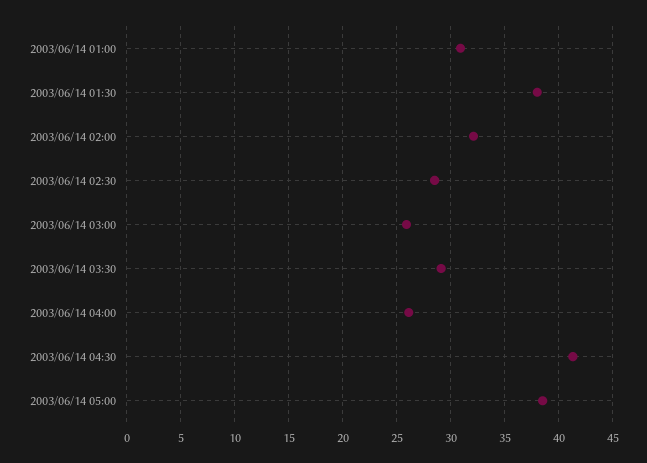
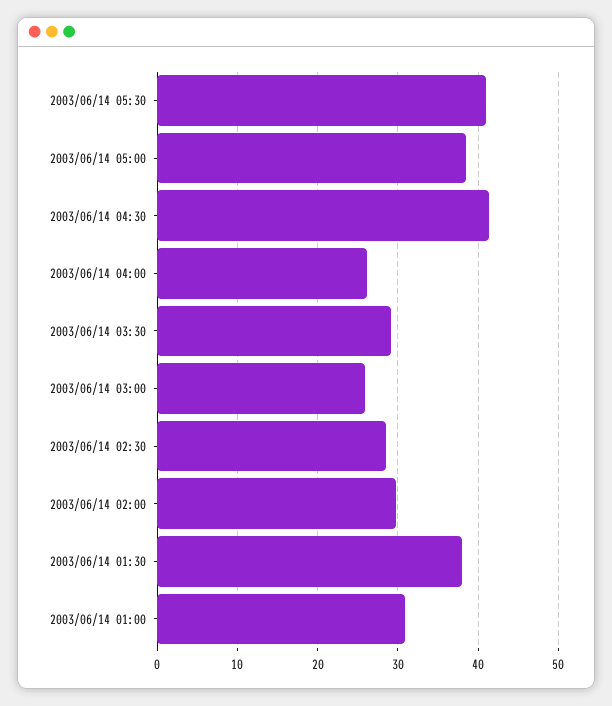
2003/06/14 02:00: 32 -> 30
2003/06/14 05:30: none -> 41

